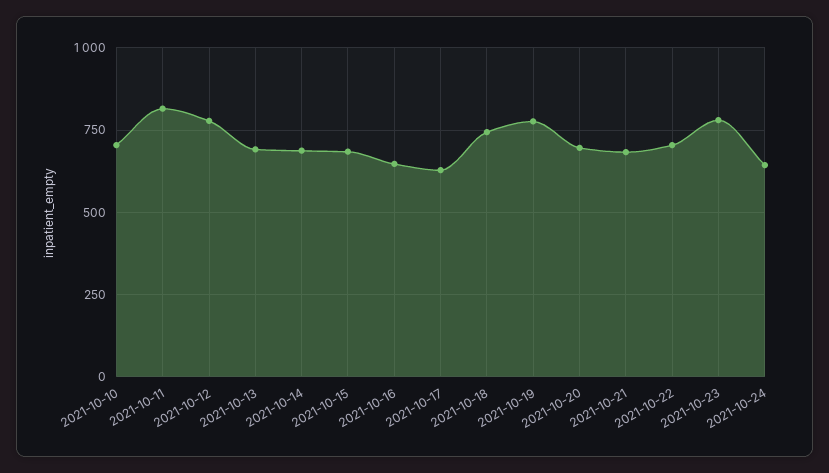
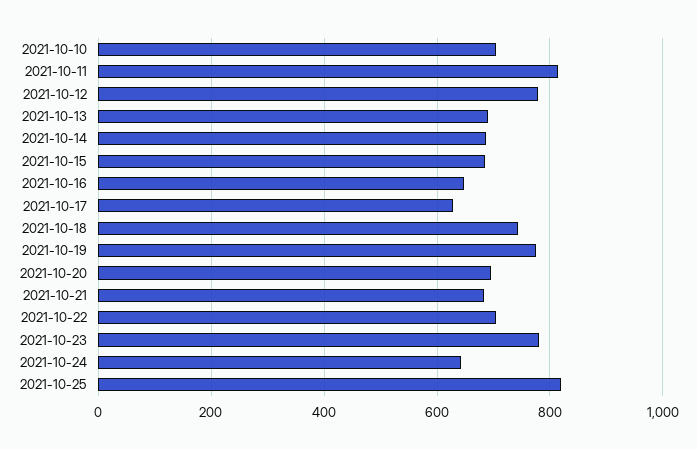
2021-10-25: none -> 820

